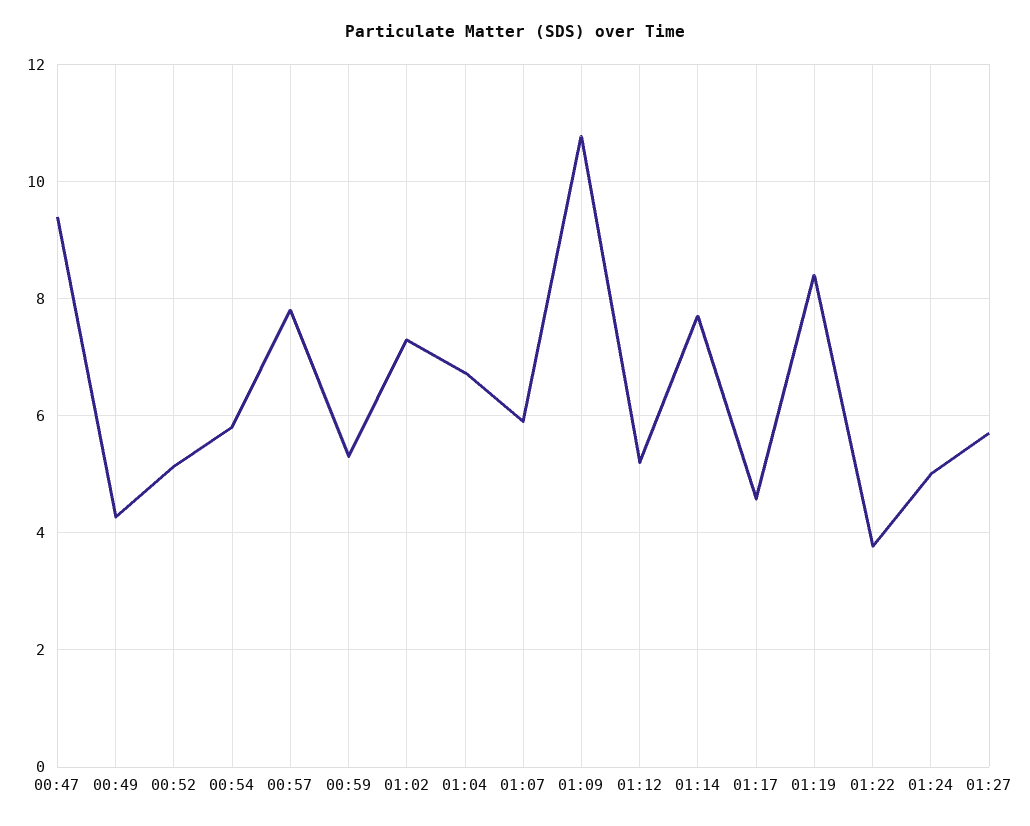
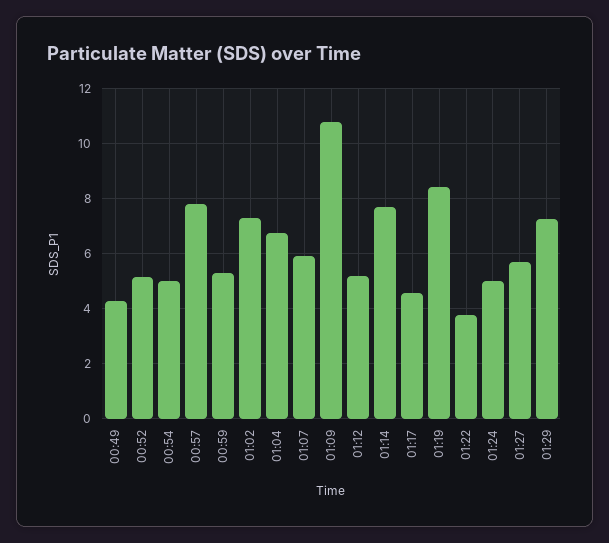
00:47: 9.4 -> none
00:54: 5.8 -> 5
01:29: none -> 7.25

